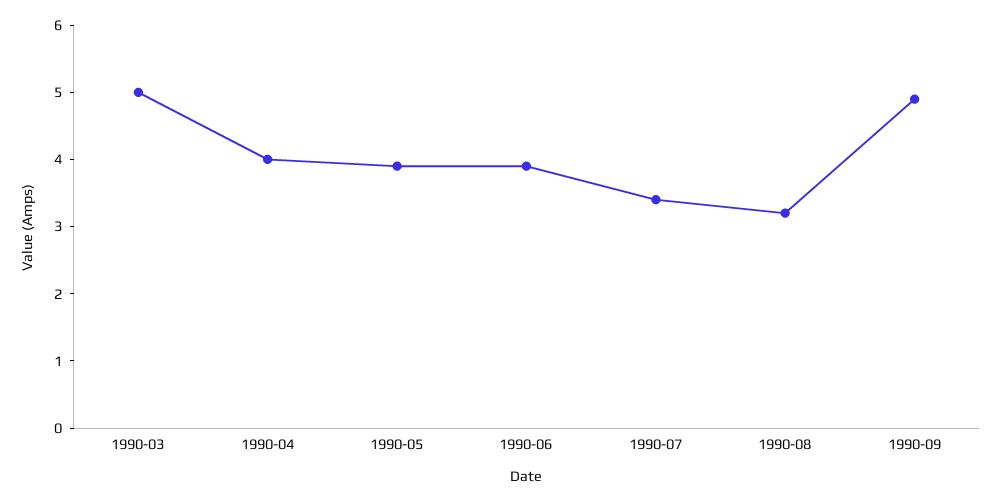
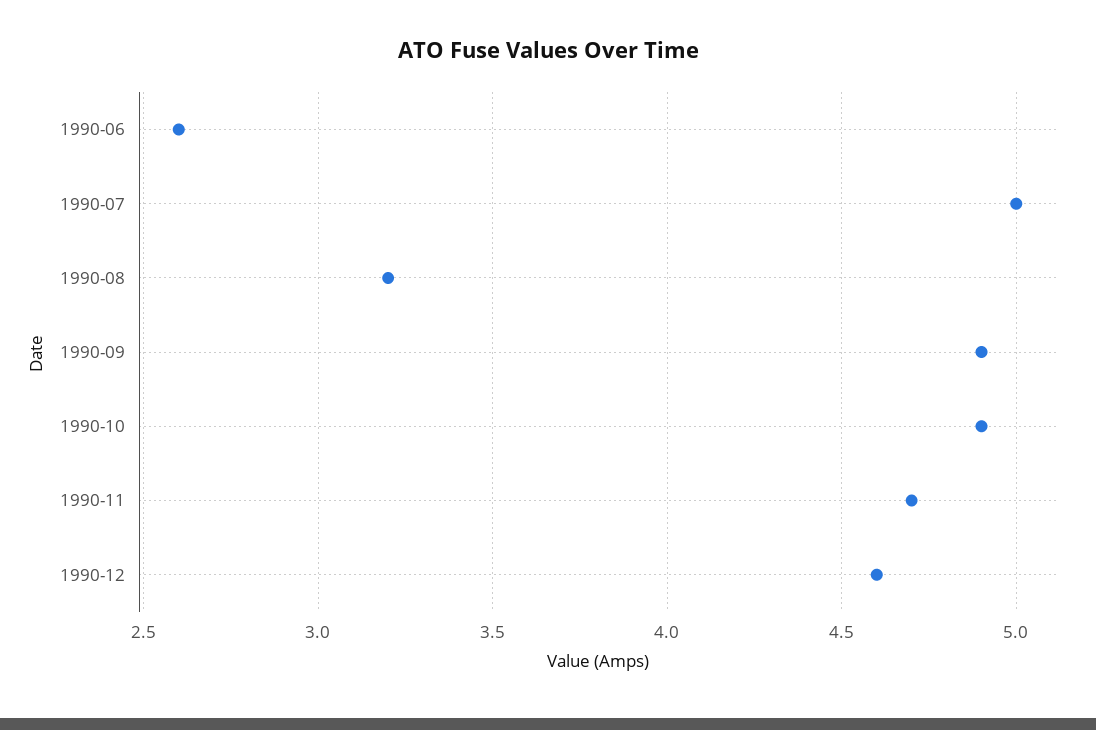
1990-03: 5 -> none
1990-04: 4 -> none
1990-05: 4 -> none
1990-06: 4 -> 2.6
1990-07: 3.5 -> 5
1990-10: none -> 4.9
1990-11: none -> 4.7
1990-12: none -> 4.6

